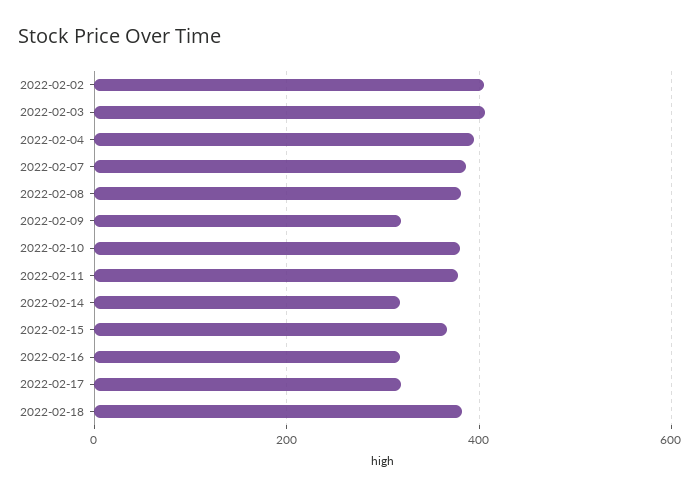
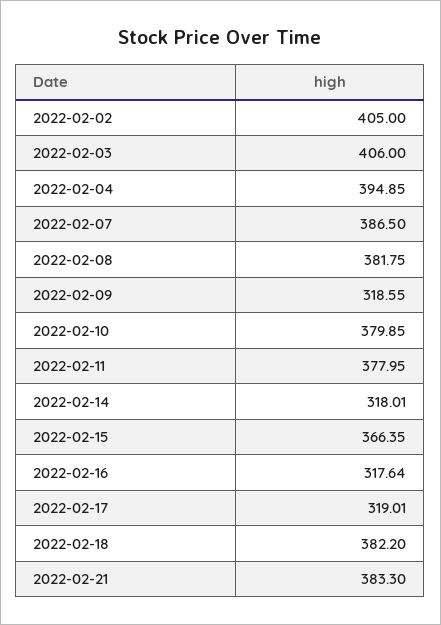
2022-02-21: none -> 383.3

